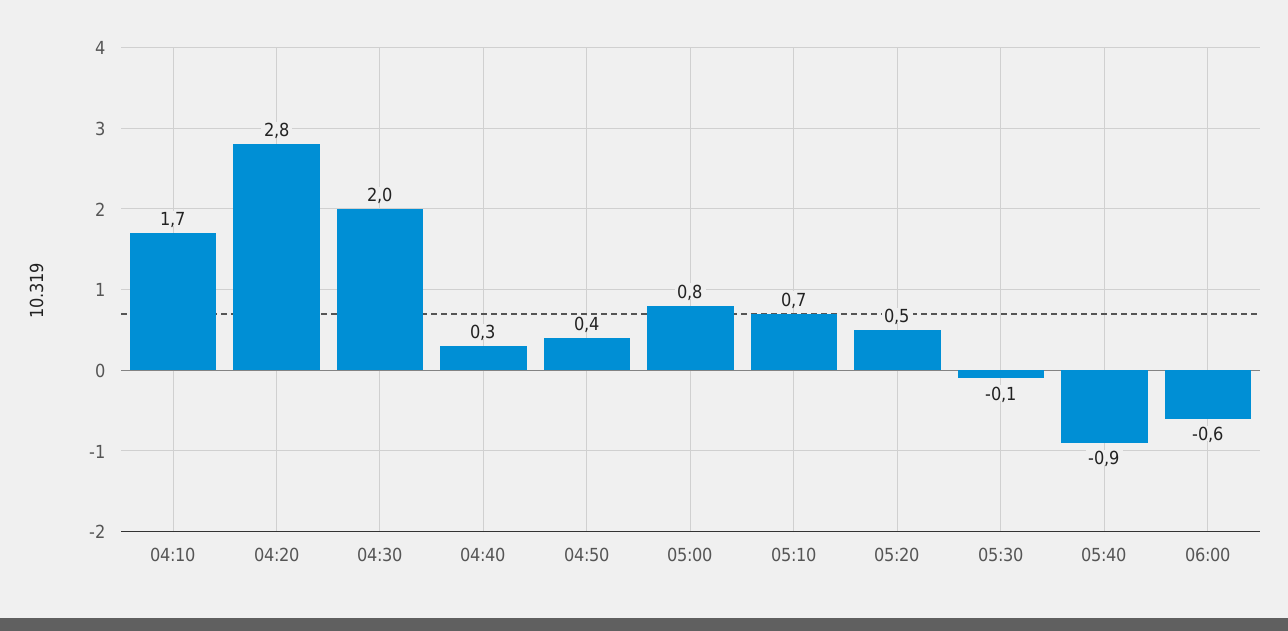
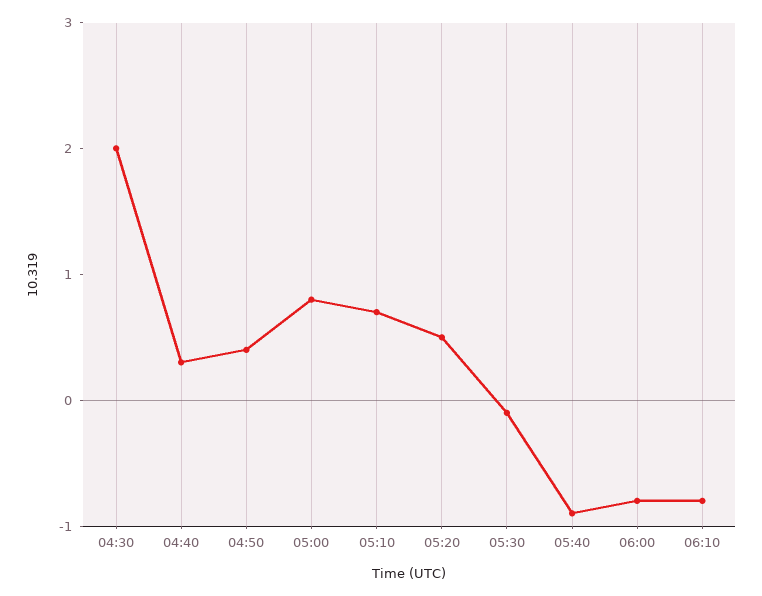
04:10: 1.7 -> none
04:20: 2.8 -> none
06:00: -0.6 -> -0.8
06:10: none -> -0.8

